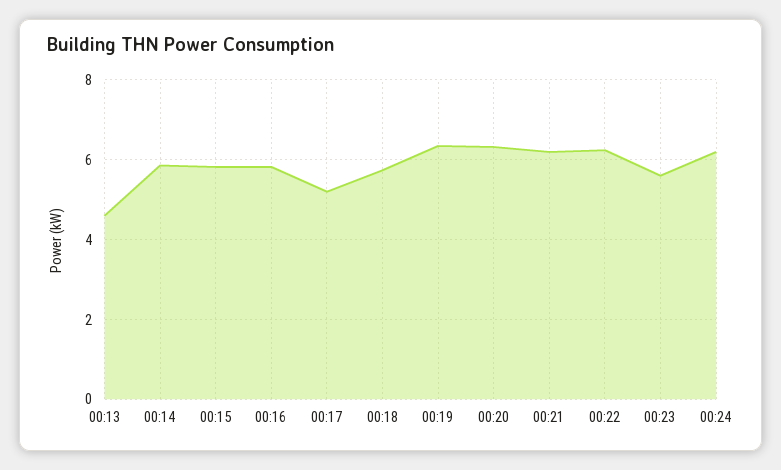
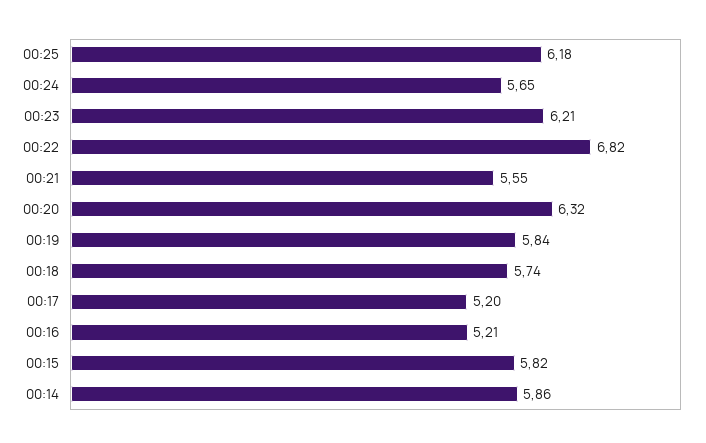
00:13: 4.6 -> none
00:16: 5.8 -> 5.21
00:19: 6.4 -> 5.84
00:21: 6.2 -> 5.55
00:22: 6.2 -> 6.82
00:23: 5.6 -> 6.21
00:24: 6.2 -> 5.65
00:25: none -> 6.18

